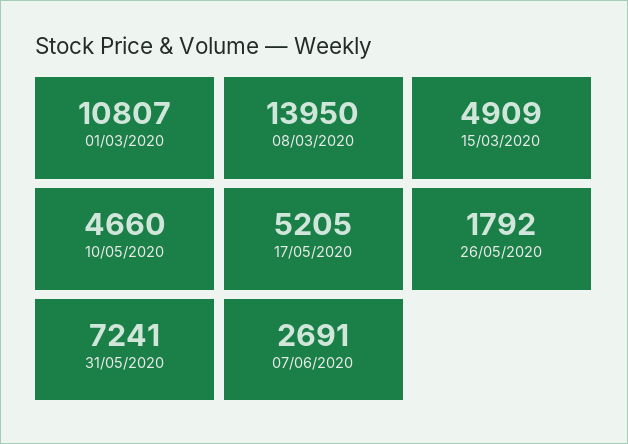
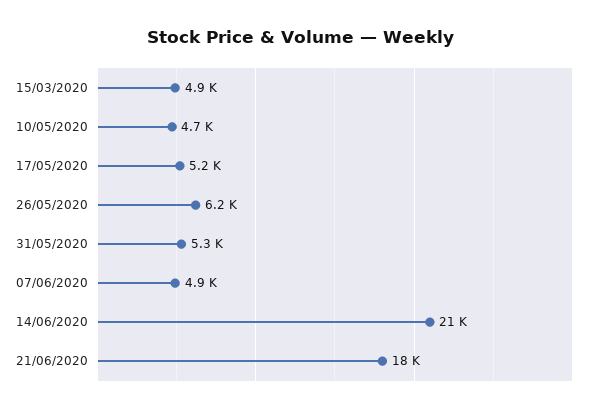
01/03/2020: 10807 -> none
08/03/2020: 13950 -> none
26/05/2020: 1792 -> 6200
31/05/2020: 7241 -> 5300
07/06/2020: 2691 -> 4900
14/06/2020: none -> 21000
21/06/2020: none -> 18000

